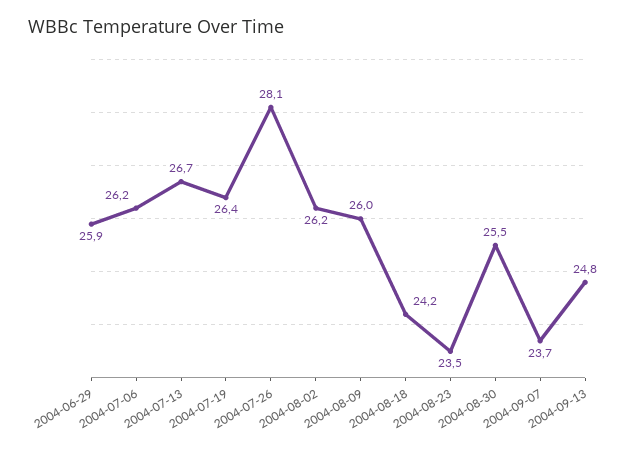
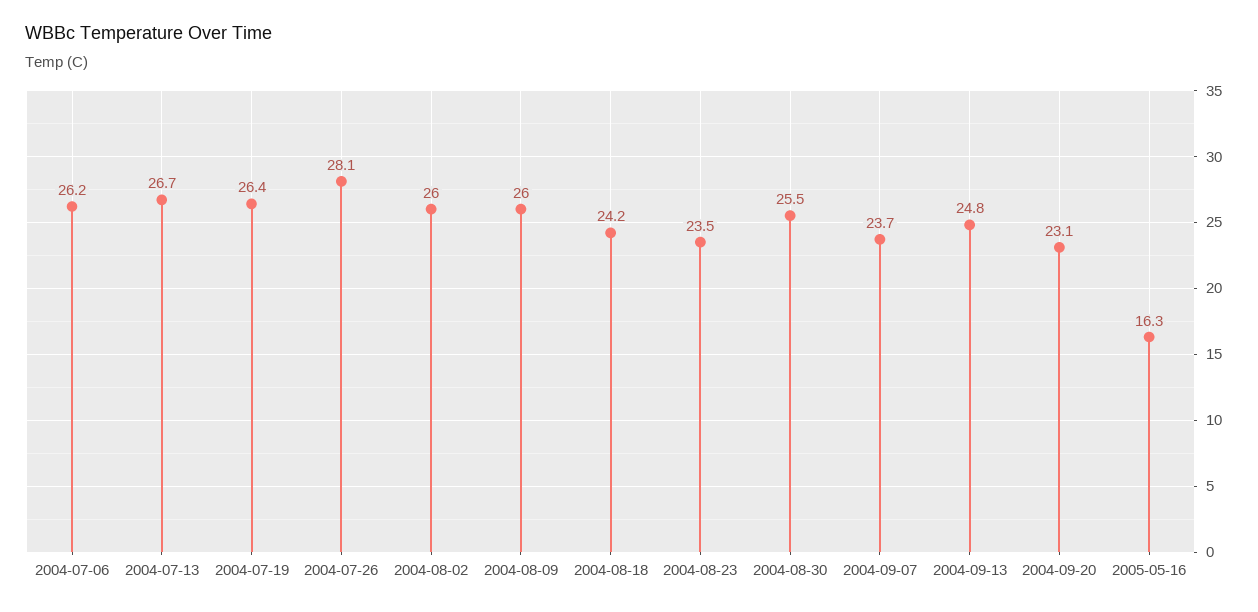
2004-06-29: 25.9 -> none
2004-08-02: 26.2 -> 26
2004-09-20: none -> 23.1
2005-05-16: none -> 16.3

